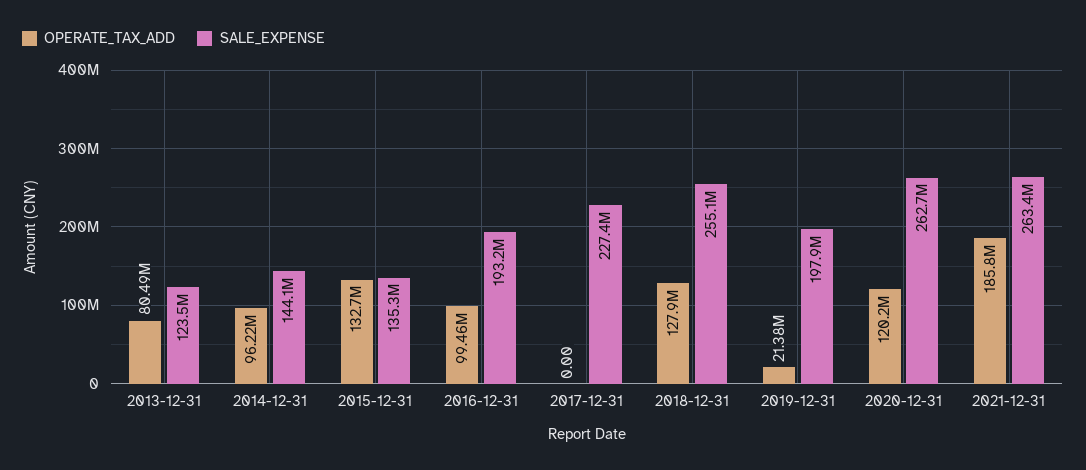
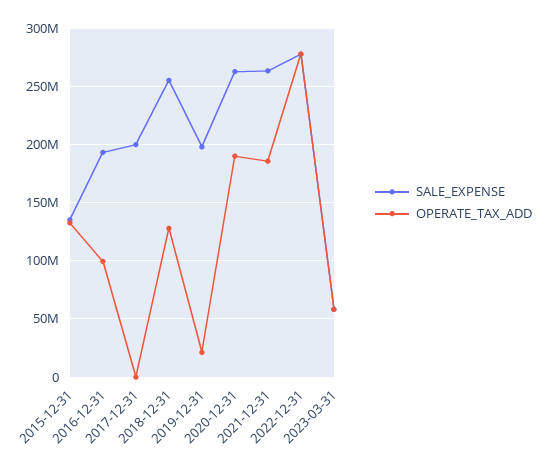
OPERATE_TAX_ADD, 2013-12-31: 80490000 -> none
SALE_EXPENSE, 2013-12-31: 123500000 -> none
OPERATE_TAX_ADD, 2014-12-31: 96220000 -> none
SALE_EXPENSE, 2014-12-31: 144100000 -> none
SALE_EXPENSE, 2017-12-31: 227400000 -> 200000000
OPERATE_TAX_ADD, 2020-12-31: 120200000 -> 190000000
SALE_EXPENSE, 2022-12-31: none -> 280000000
OPERATE_TAX_ADD, 2022-12-31: none -> 280000000
SALE_EXPENSE, 2023-03-31: none -> 60000000
OPERATE_TAX_ADD, 2023-03-31: none -> 60000000

